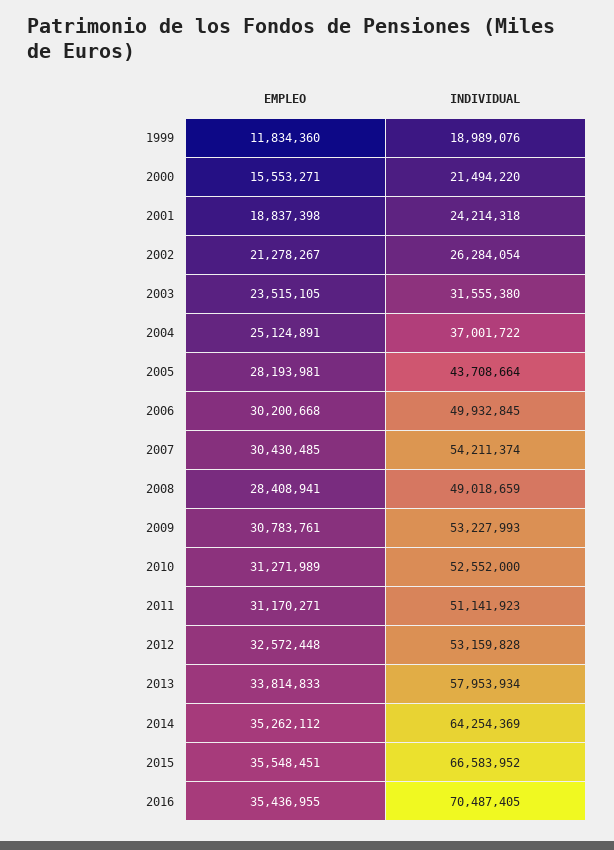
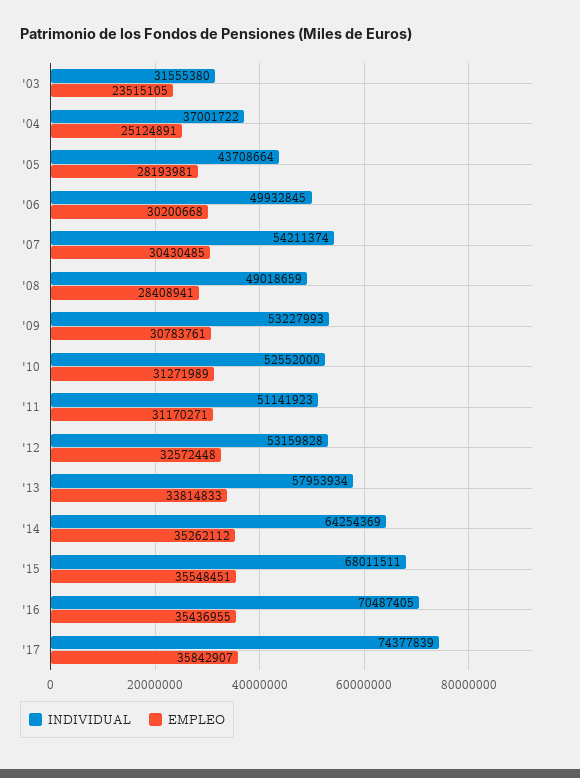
EMPLEO, 1999: 11834360 -> none
INDIVIDUAL, 1999: 18989076 -> none
EMPLEO, 2000: 15553271 -> none
INDIVIDUAL, 2000: 21494220 -> none
EMPLEO, 2001: 18837398 -> none
INDIVIDUAL, 2001: 24214318 -> none
EMPLEO, 2002: 21278267 -> none
INDIVIDUAL, 2002: 26284054 -> none
INDIVIDUAL, 2015: 66583952 -> 68011511
INDIVIDUAL, '17: none -> 74377839
EMPLEO, '17: none -> 35842907

